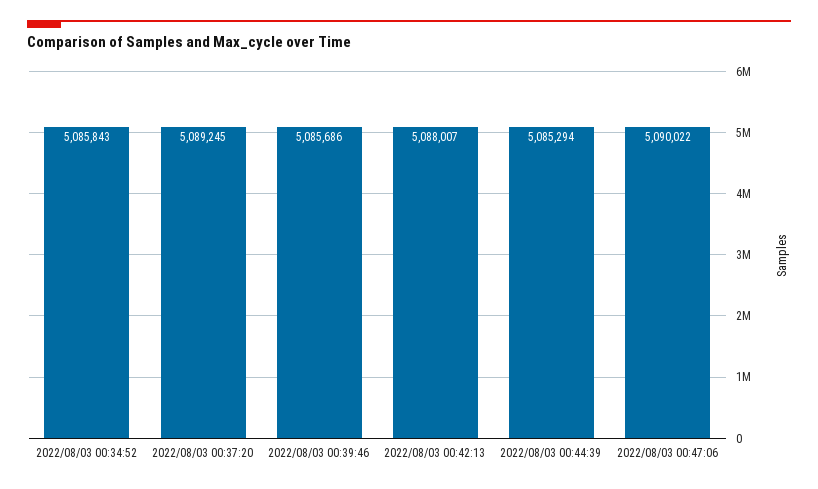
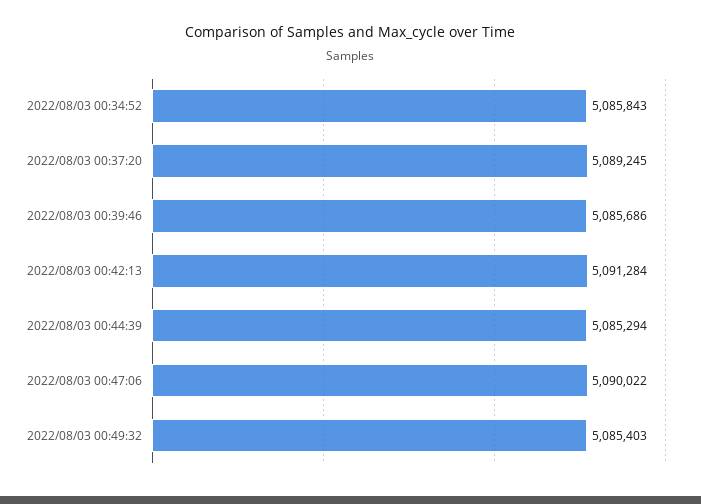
2022/08/03 00:42:13: 5088007 -> 5091284
2022/08/03 00:49:32: none -> 5085403

